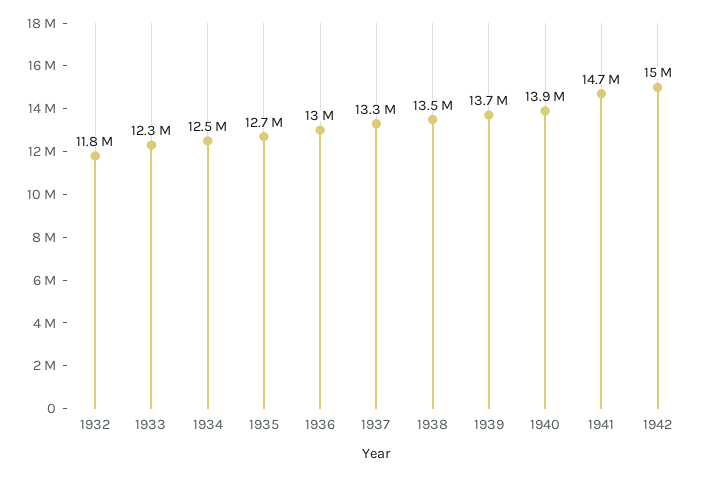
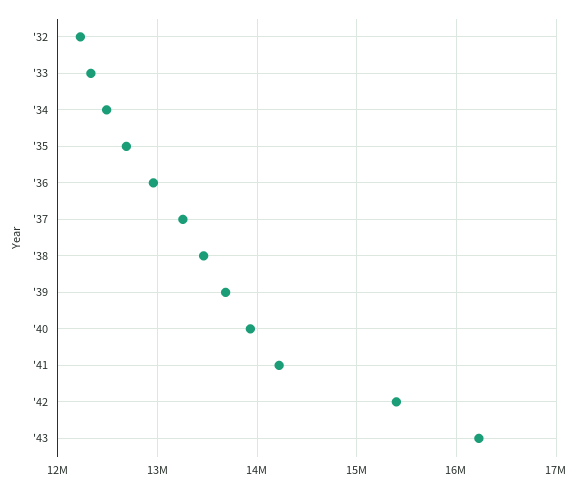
1932: 11800000 -> 12200000
1941: 14700000 -> 14200000
1942: 15000000 -> 15400000
'43: none -> 16200000

